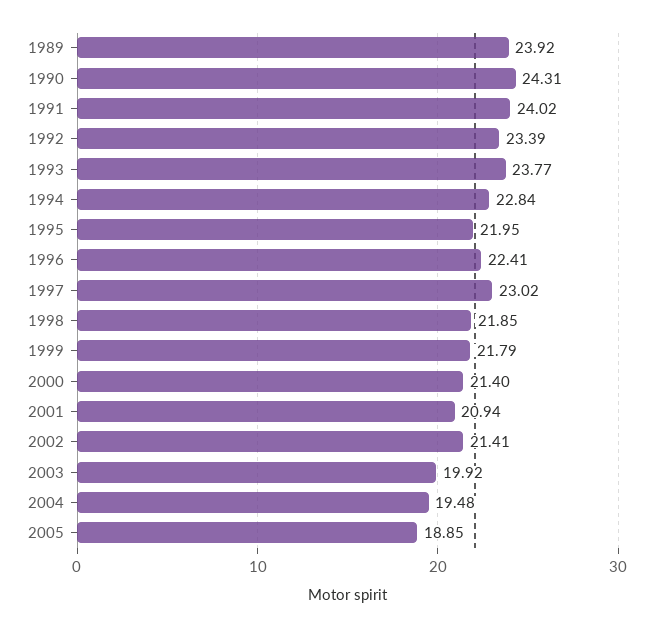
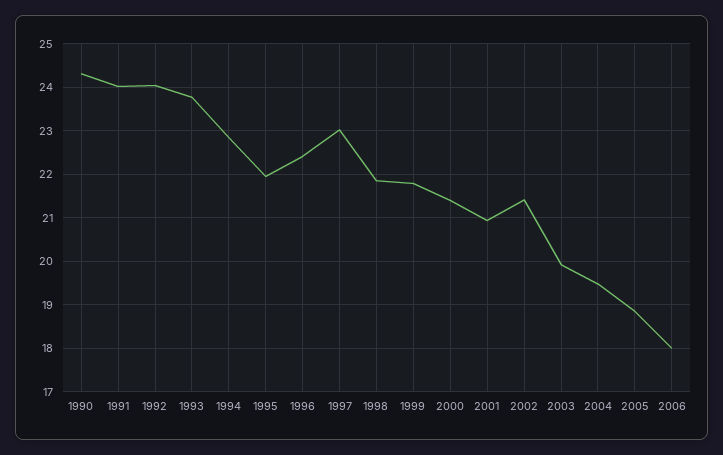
1989: 23.92 -> none
1992: 23.39 -> 24
2006: none -> 18

